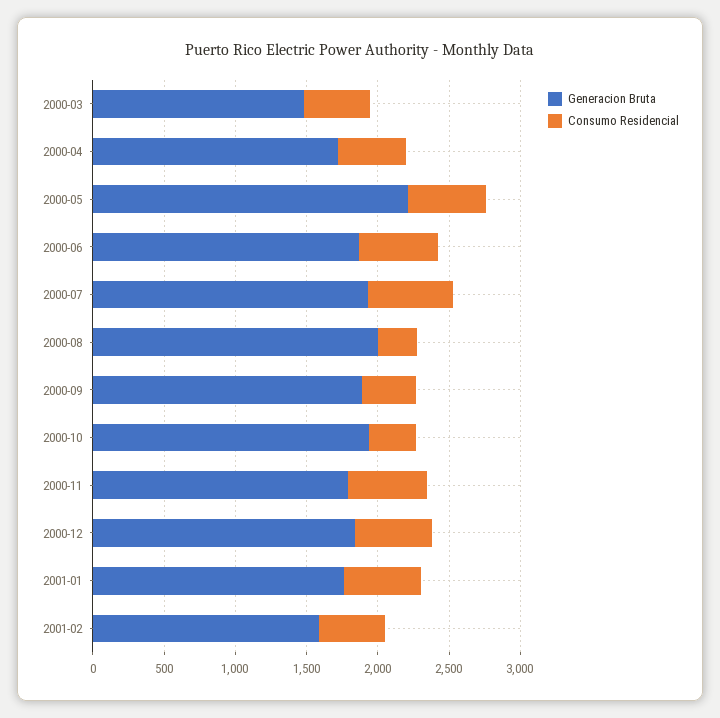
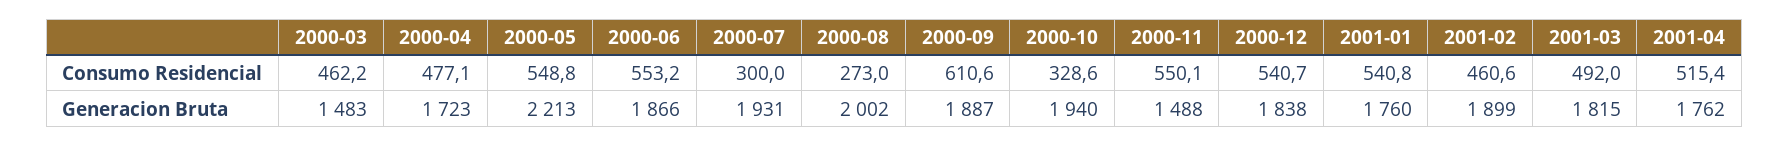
Consumo Residencial, 2000-07: 600 -> 300
Consumo Residencial, 2000-09: 400 -> 610.6
Generacion Bruta, 2000-11: 1800 -> 1488
Generacion Bruta, 2001-02: 1600 -> 1899
Consumo Residencial, 2001-03: none -> 492
Consumo Residencial, 2001-04: none -> 515.4
Generacion Bruta, 2001-03: none -> 1815
Generacion Bruta, 2001-04: none -> 1762

